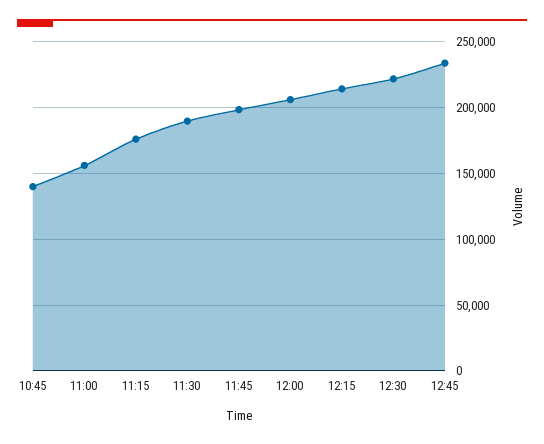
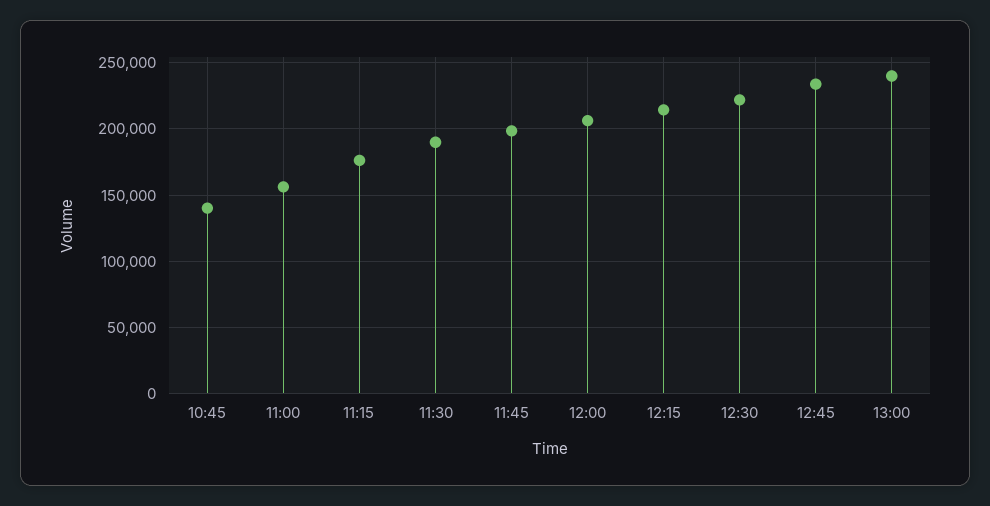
13:00: none -> 240000

